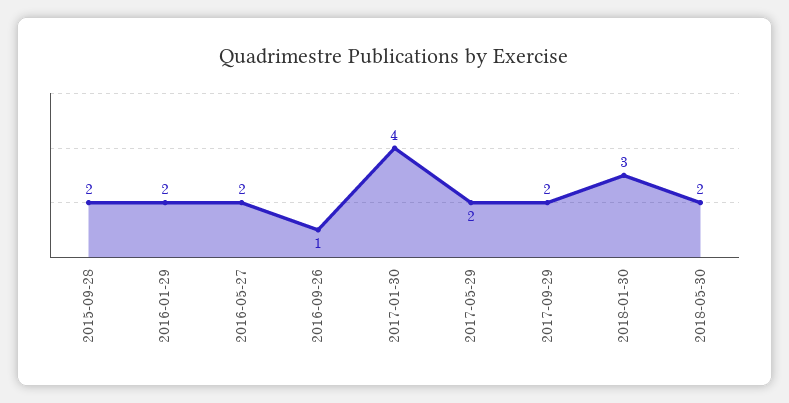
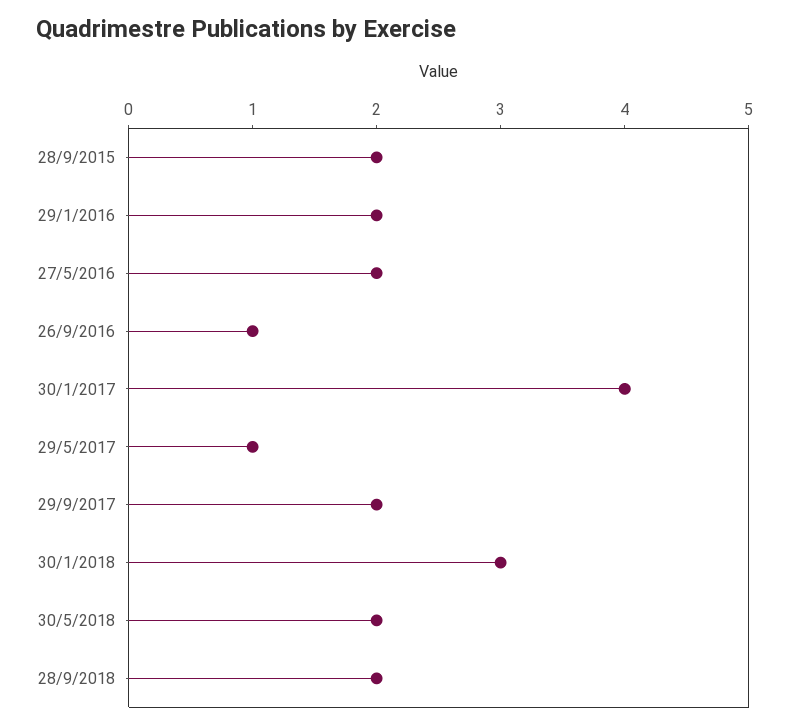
2017-05-29: 2 -> 1
28/9/2018: none -> 2

